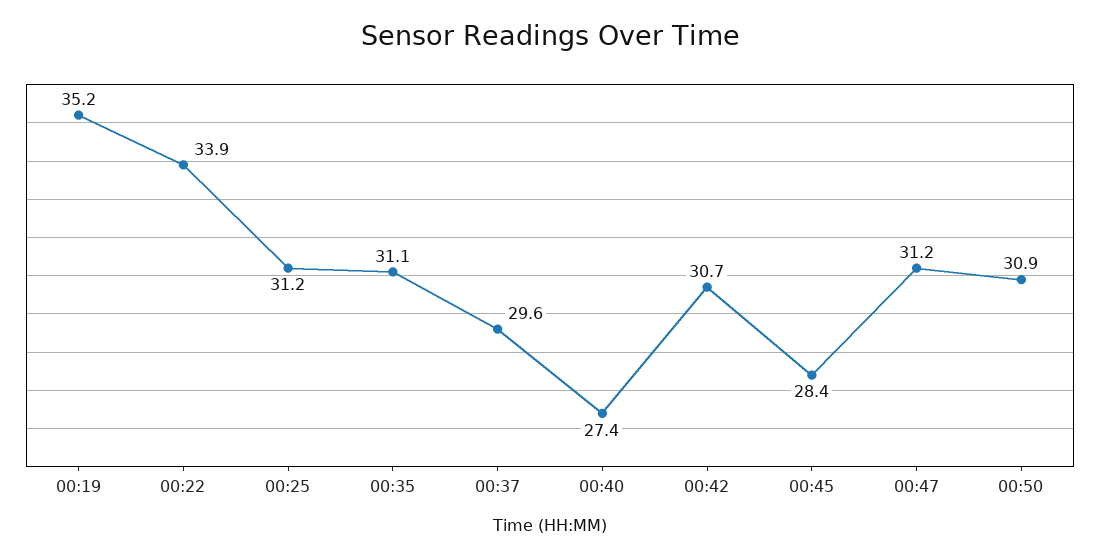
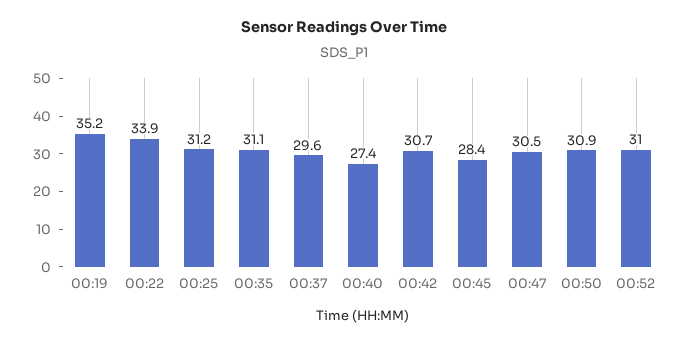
00:47: 31.2 -> 30.5
00:52: none -> 31

